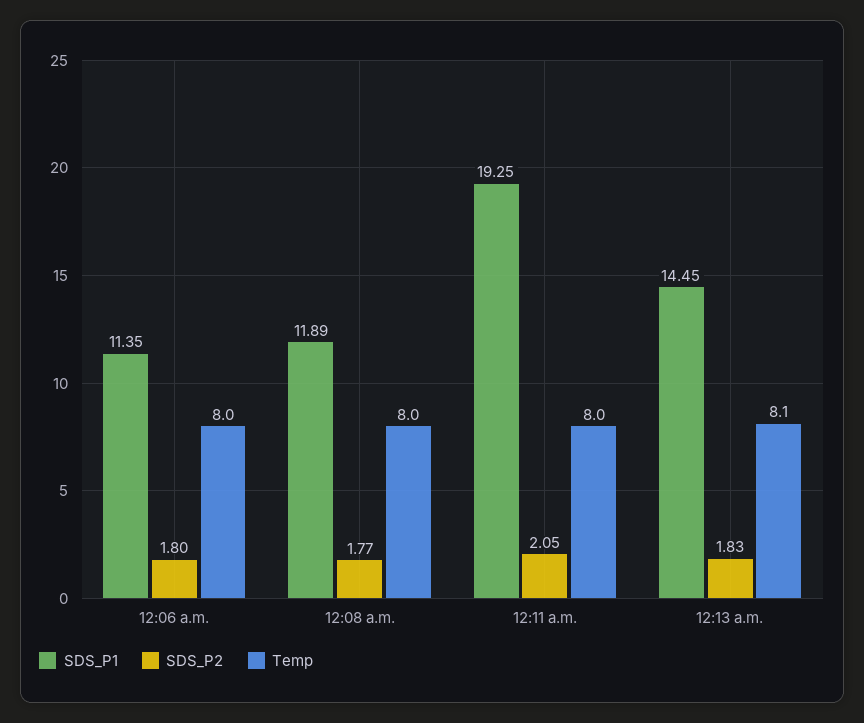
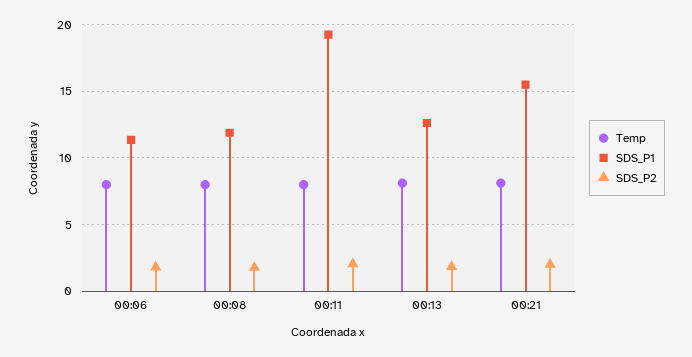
SDS_P1, 12:13 a.m.: 14.45 -> 12.5
Temp, 00:21: none -> 8
SDS_P1, 00:21: none -> 15.5
SDS_P2, 00:21: none -> 2

